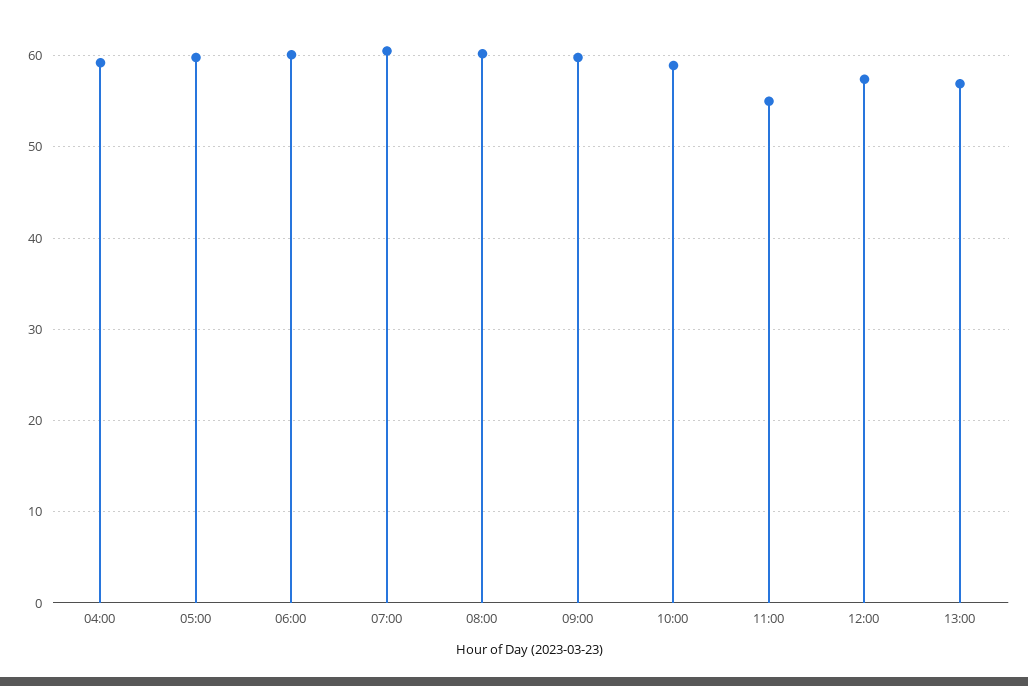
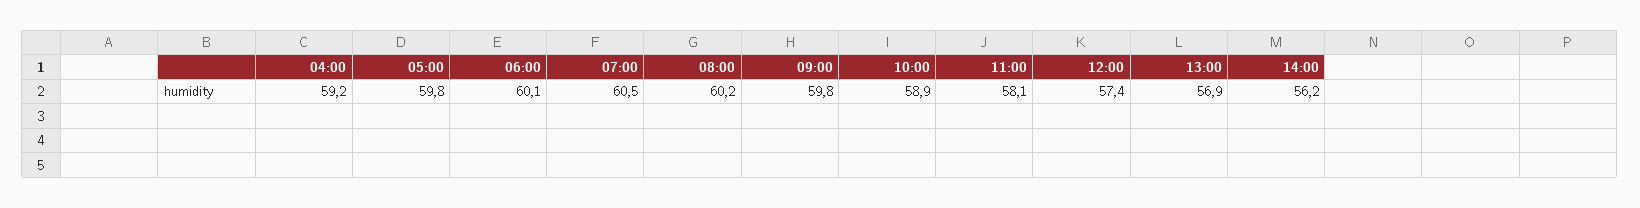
11:00: 55 -> 58.1
14:00: none -> 56.2

